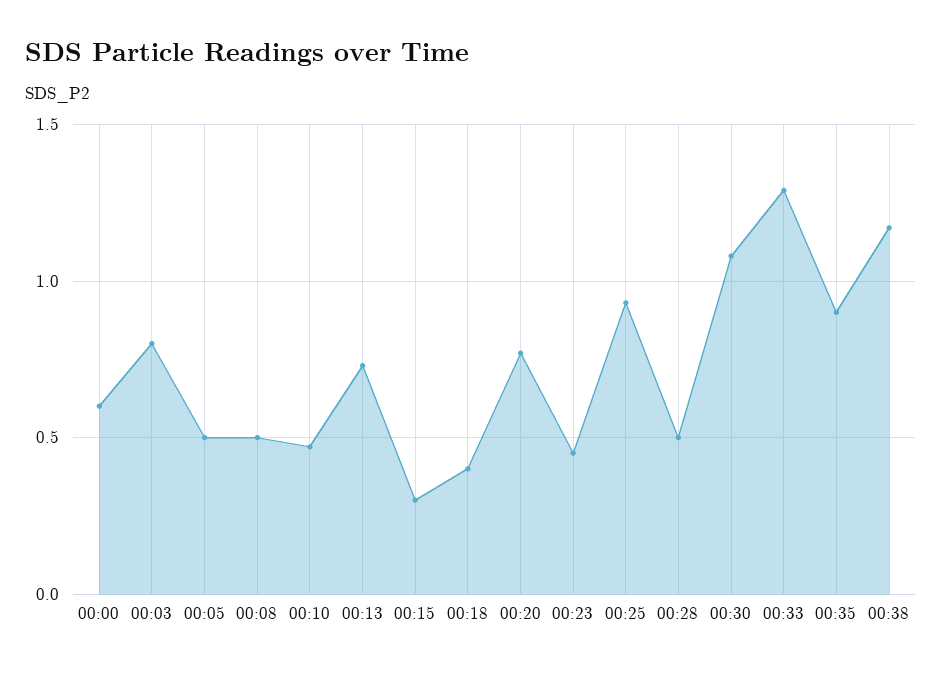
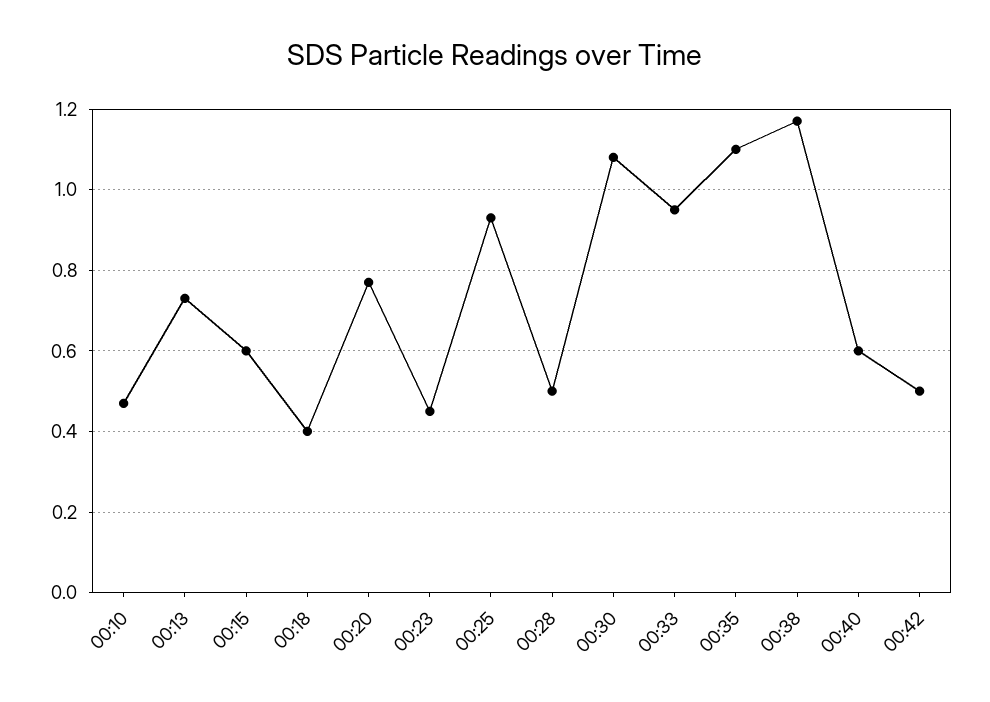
00:00: 0.6 -> none
00:03: 0.8 -> none
00:05: 0.5 -> none
00:08: 0.5 -> none
00:15: 0.3 -> 0.6
00:33: 1.3 -> 0.95
00:35: 0.9 -> 1.1
00:40: none -> 0.6
00:42: none -> 0.5

